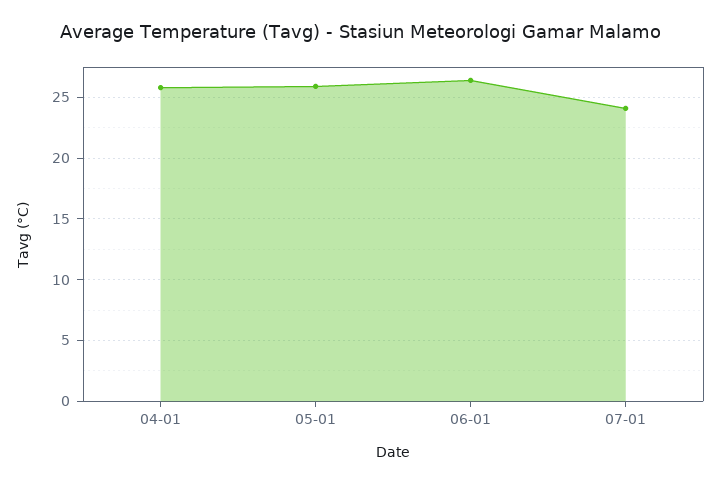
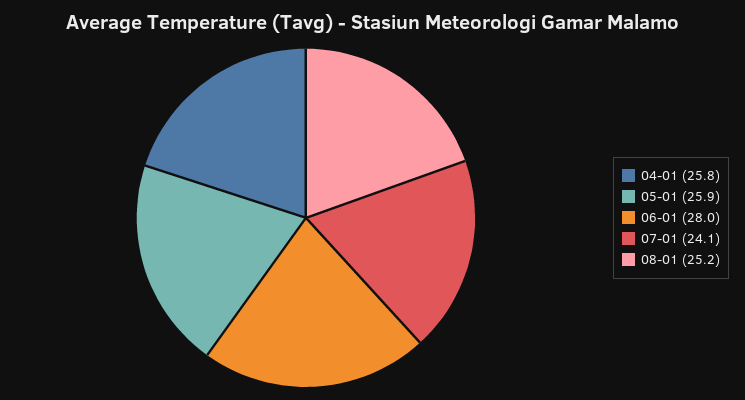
06-01: 26.5 -> 28
08-01: none -> 25.2

